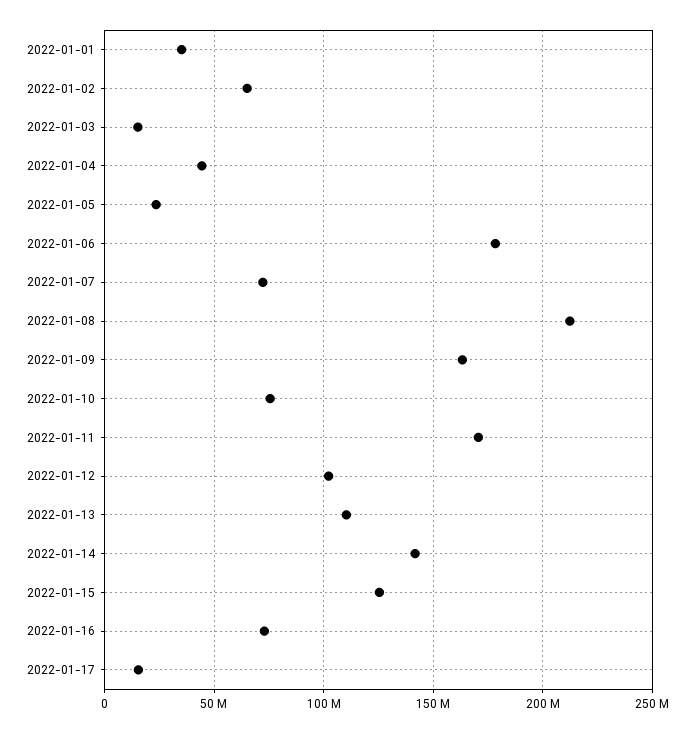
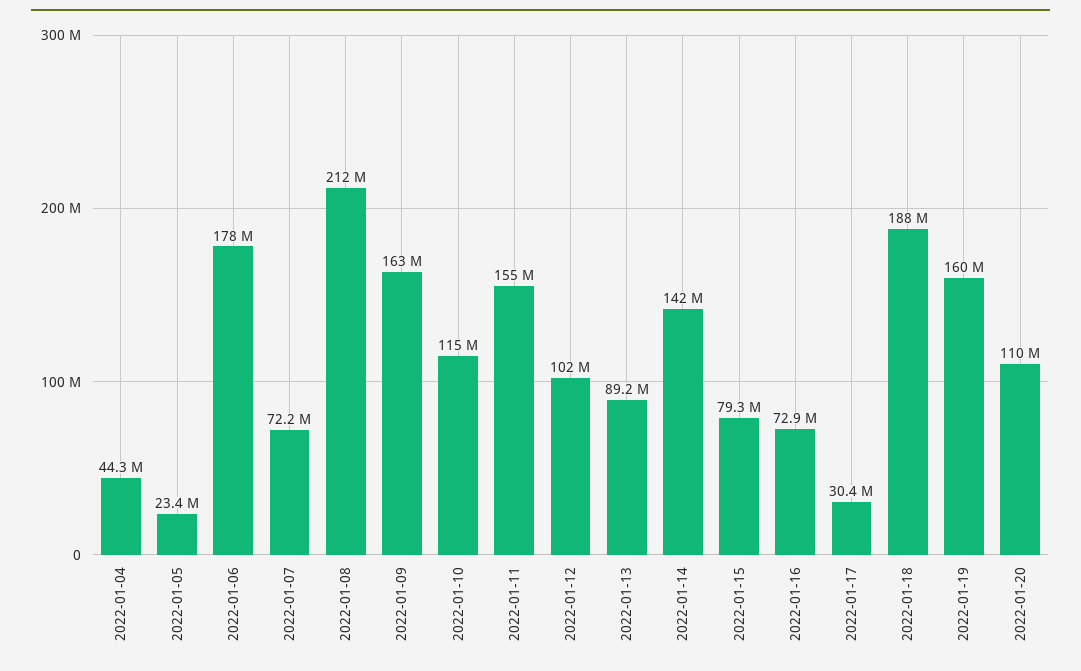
2022-01-01: 35000000 -> none
2022-01-02: 65000000 -> none
2022-01-03: 15000000 -> none
2022-01-10: 75000000 -> 115000000
2022-01-11: 170000000 -> 155000000
2022-01-13: 110000000 -> 89200000
2022-01-15: 125000000 -> 79300000
2022-01-17: 15000000 -> 30400000
2022-01-18: none -> 188000000
2022-01-19: none -> 160000000
2022-01-20: none -> 110000000

